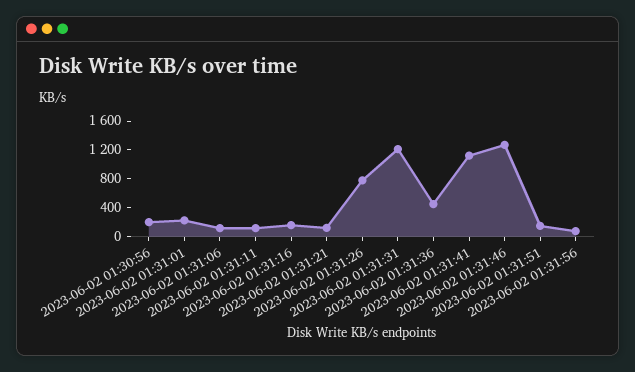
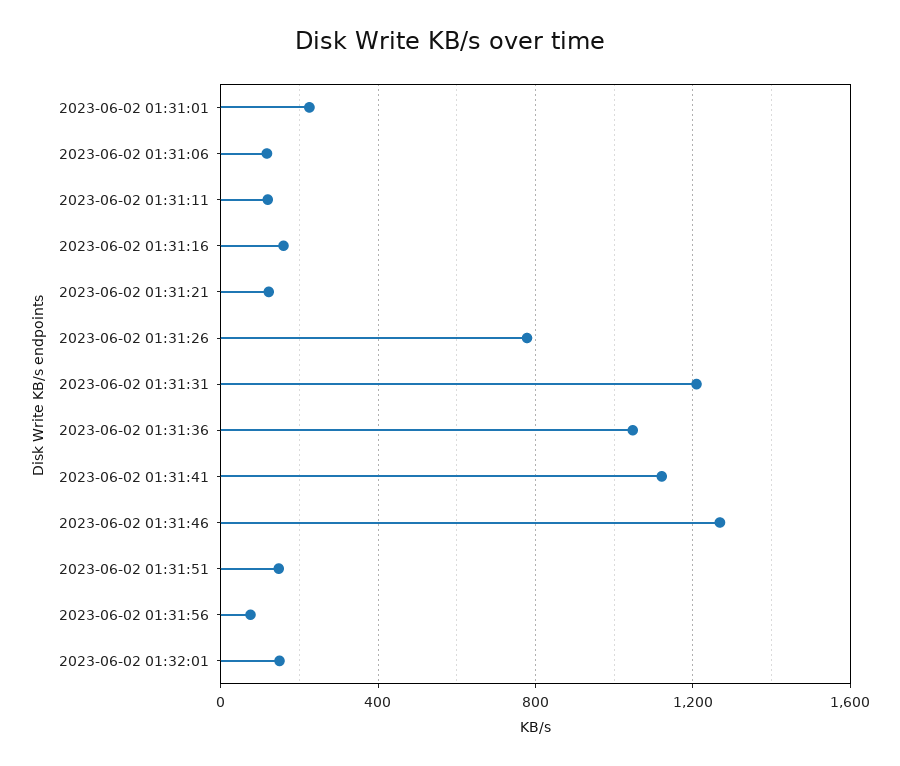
2023-06-02 01:30:56: 200 -> none
2023-06-02 01:31:36: 400 -> 1050
2023-06-02 01:32:01: none -> 150

